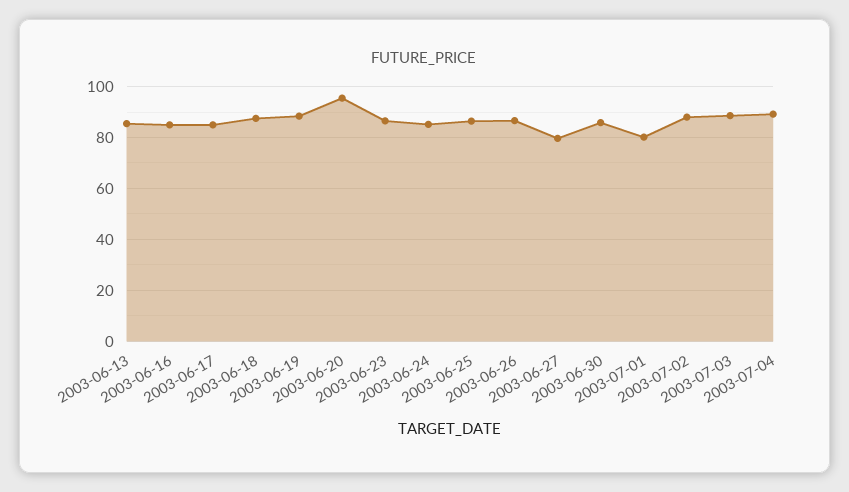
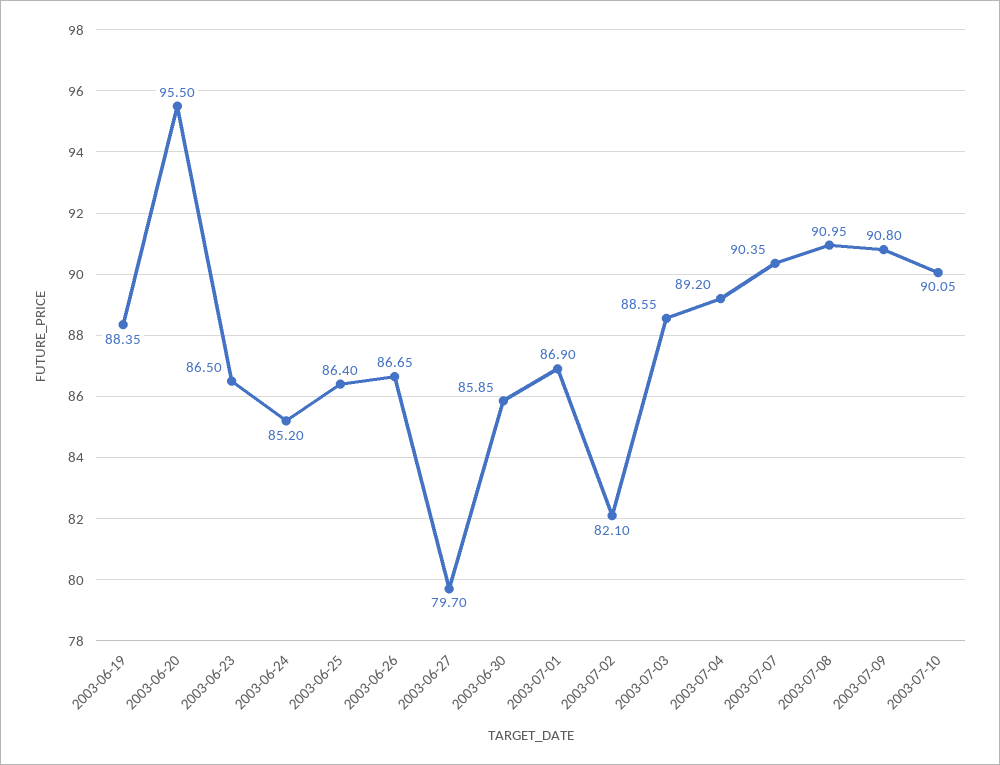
2003-06-13: 85 -> none
2003-06-16: 85 -> none
2003-06-17: 85 -> none
2003-06-18: 87.5 -> none
2003-07-01: 80 -> 86.9
2003-07-02: 87.5 -> 82.1
2003-07-07: none -> 90.35
2003-07-08: none -> 90.95
2003-07-09: none -> 90.8
2003-07-10: none -> 90.05

